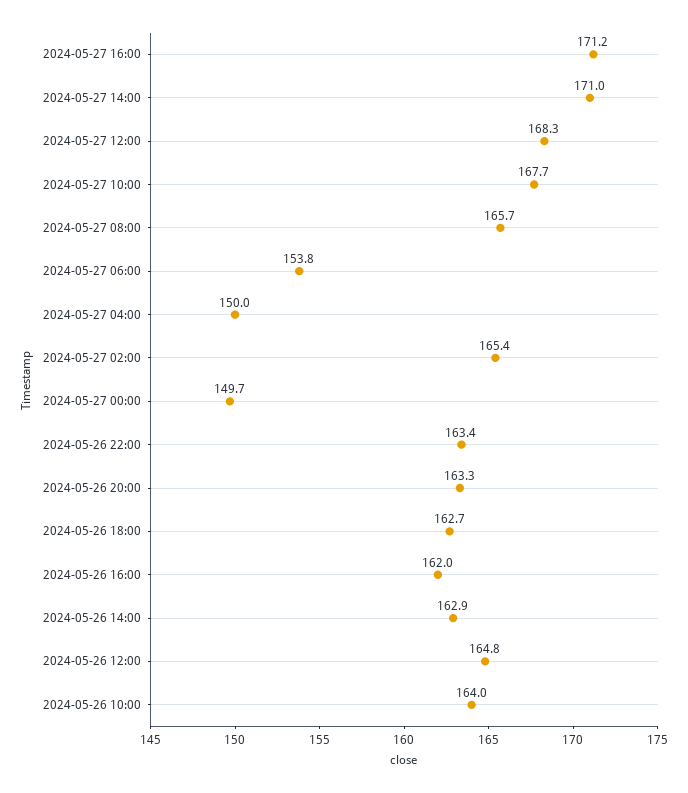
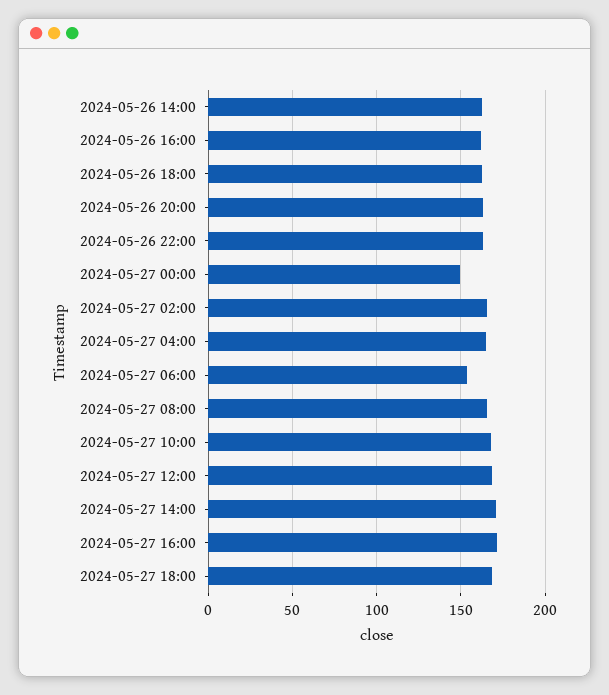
2024-05-27 04:00: 150 -> 165
2024-05-26 12:00: 164.8 -> none
2024-05-26 10:00: 164 -> none
2024-05-27 18:00: none -> 170

